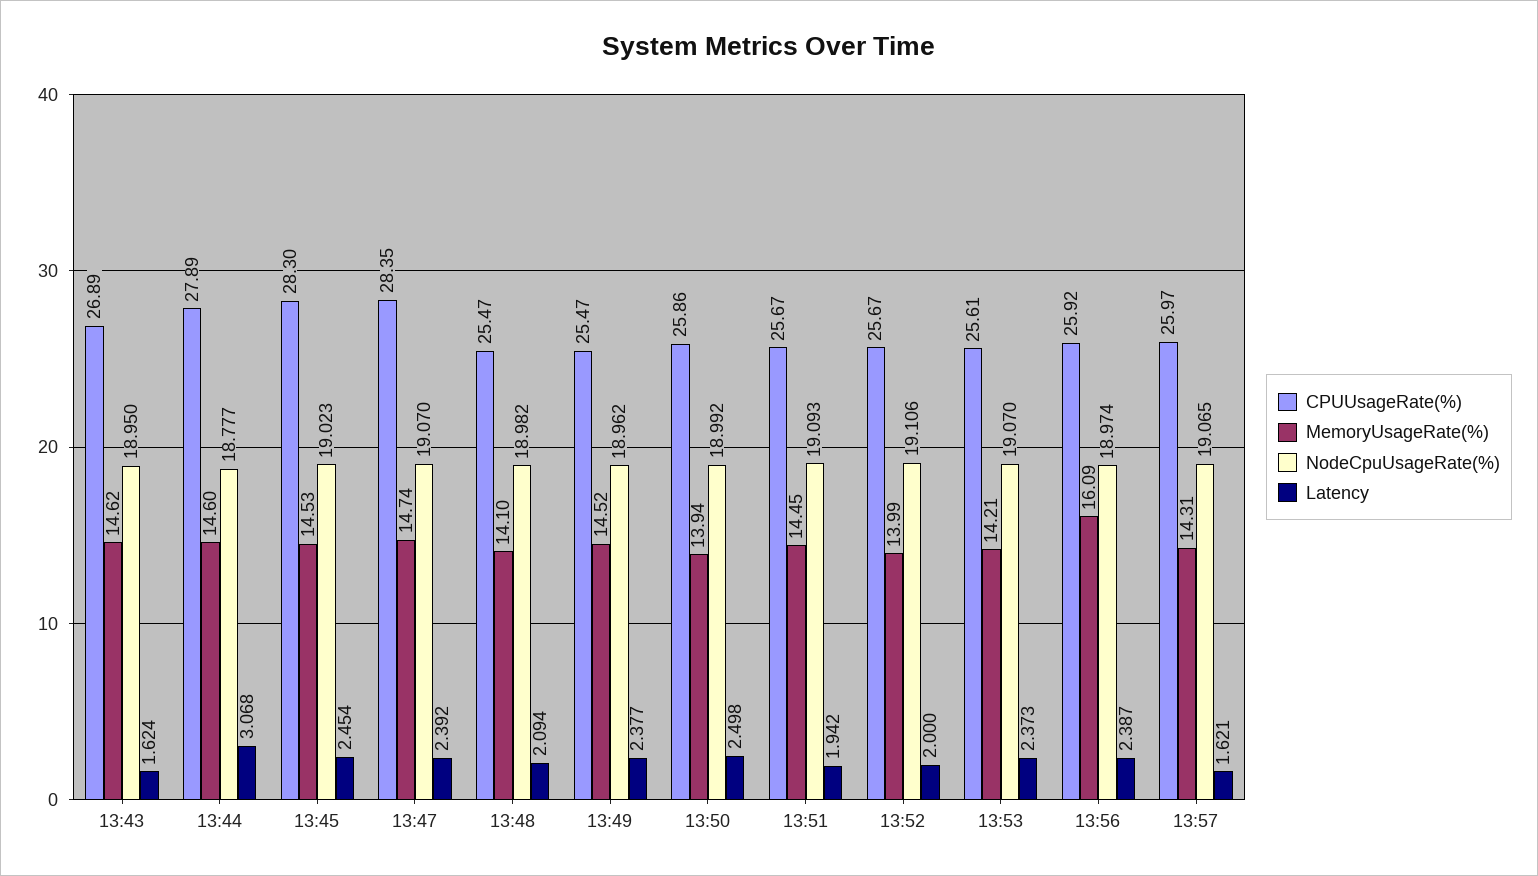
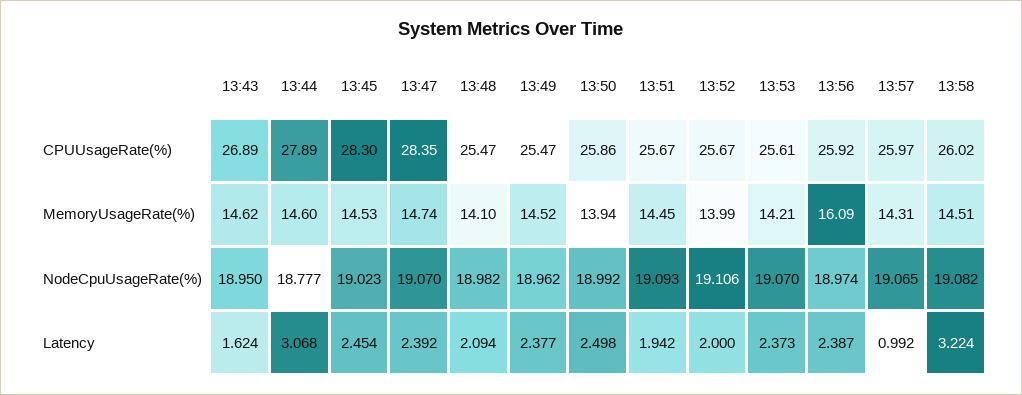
Latency, 13:57: 1.621 -> 0.992
CPUUsageRate(%), 13:58: none -> 26.02
MemoryUsageRate(%), 13:58: none -> 14.51
NodeCpuUsageRate(%), 13:58: none -> 19.082
Latency, 13:58: none -> 3.224

